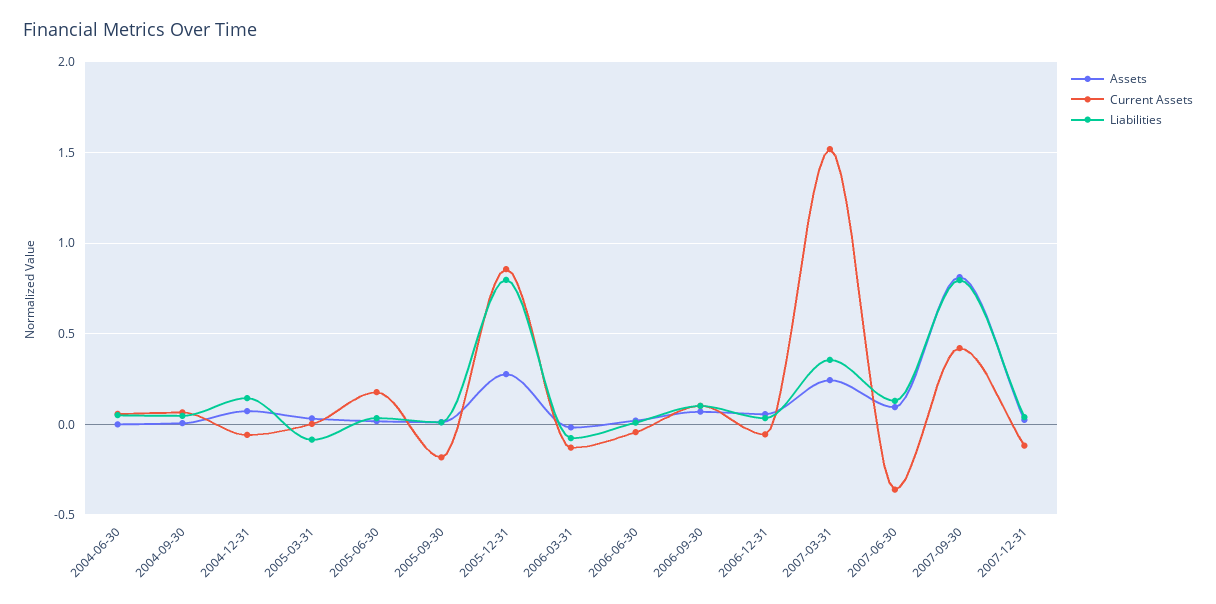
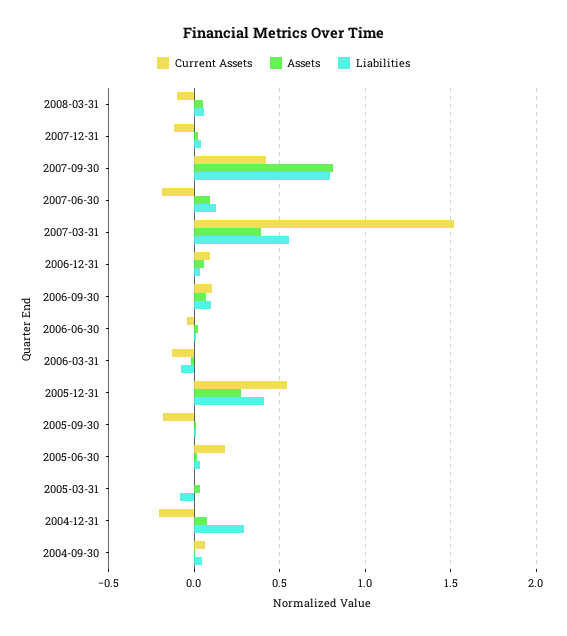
Assets, 2004-06-30: 0 -> none
Current Assets, 2004-06-30: 0.05 -> none
Liabilities, 2004-06-30: 0.05 -> none
Current Assets, 2004-12-31: -0.05 -> -0.2
Liabilities, 2004-12-31: 0.15 -> 0.3
Current Assets, 2005-12-31: 0.85 -> 0.55
Liabilities, 2005-12-31: 0.8 -> 0.4
Current Assets, 2006-12-31: -0.05 -> 0.1
Assets, 2007-03-31: 0.25 -> 0.4
Liabilities, 2007-03-31: 0.35 -> 0.55
Current Assets, 2007-06-30: -0.35 -> -0.2
Current Assets, 2008-03-31: none -> -0.1
Assets, 2008-03-31: none -> 0.05
Liabilities, 2008-03-31: none -> 0.05

